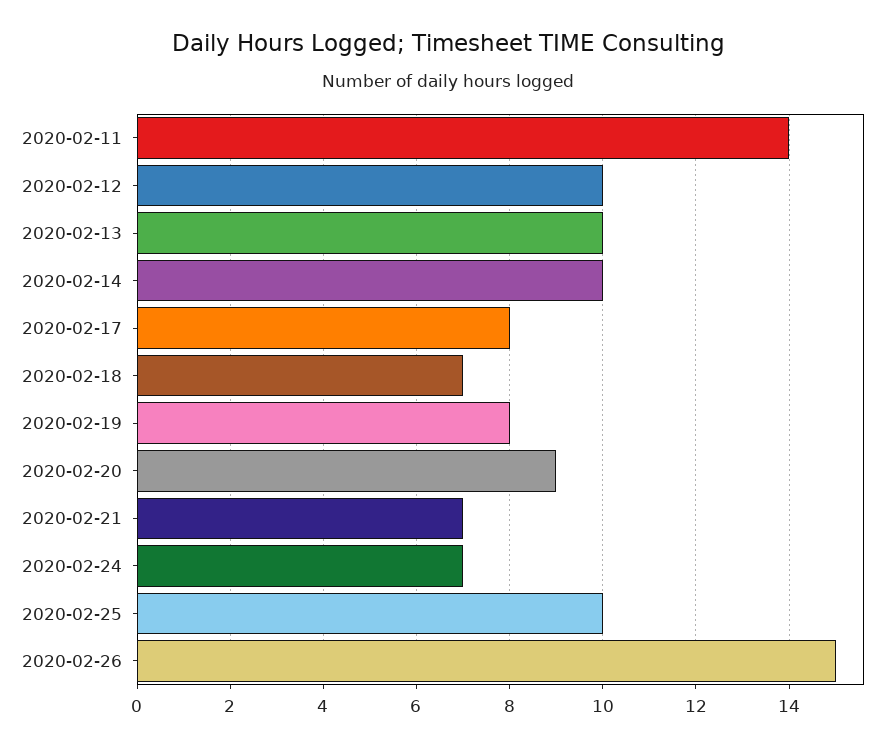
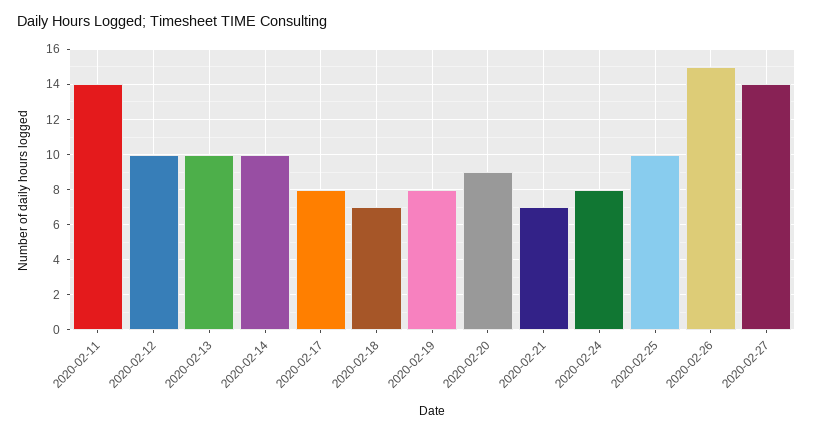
2020-02-24: 7 -> 8
2020-02-27: none -> 14

